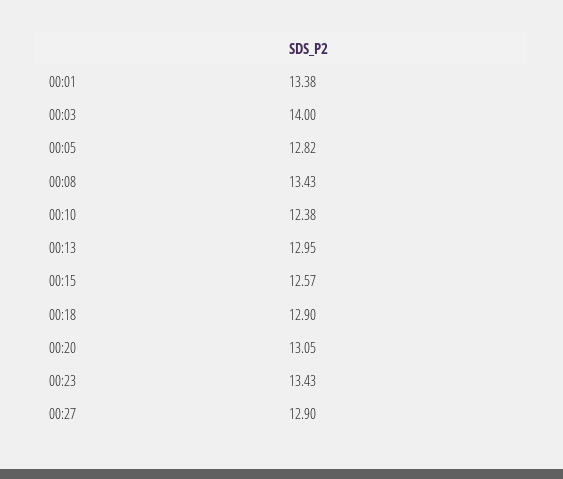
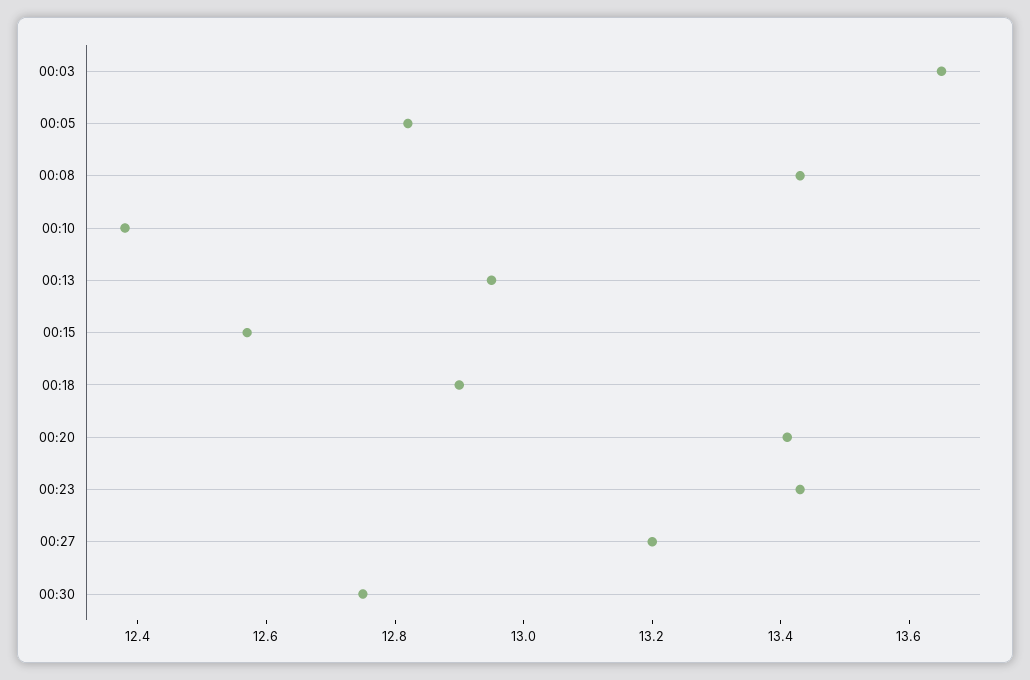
00:01: 13.38 -> none
00:03: 14 -> 13.65
00:20: 13.05 -> 13.4
00:27: 12.9 -> 13.2
00:30: none -> 12.75

